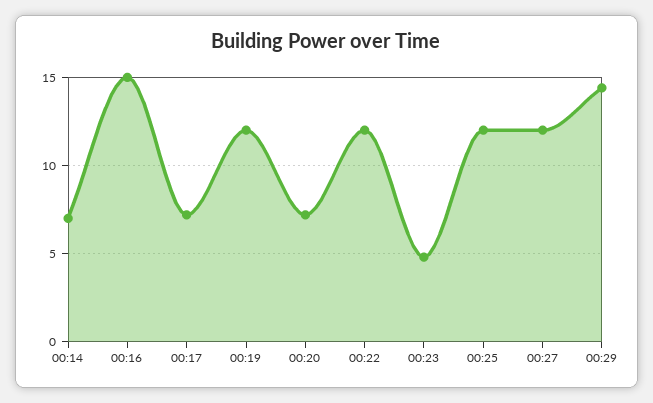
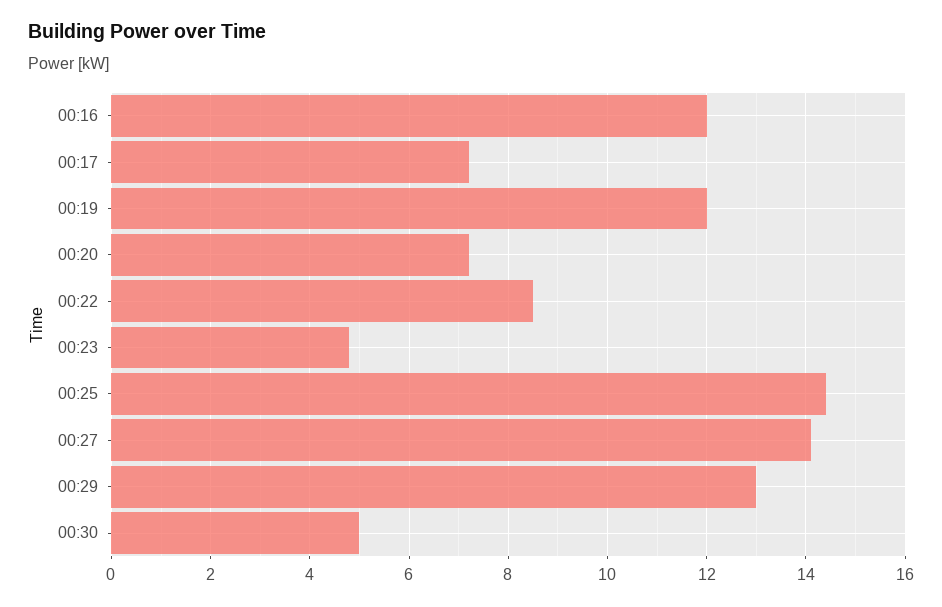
00:14: 7 -> none
00:16: 15 -> 12
00:22: 12 -> 8.5
00:25: 12 -> 14.5
00:27: 12 -> 14
00:29: 14.5 -> 13
00:30: none -> 5

